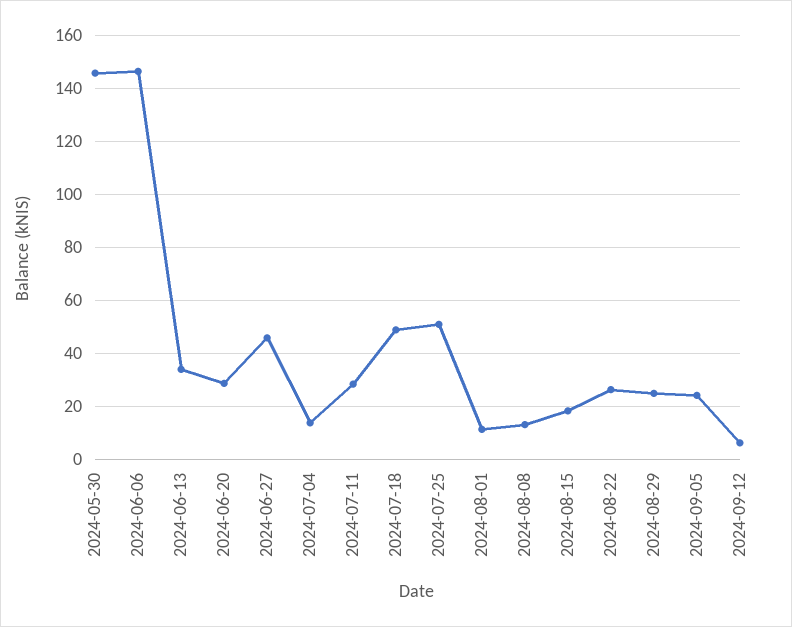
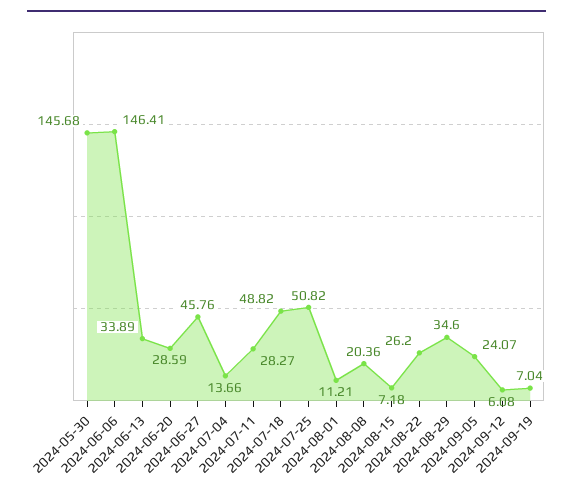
2024-08-08: 12.5 -> 20.36
2024-08-15: 17.5 -> 7.18
2024-08-29: 25 -> 34.6
2024-09-19: none -> 7.04

